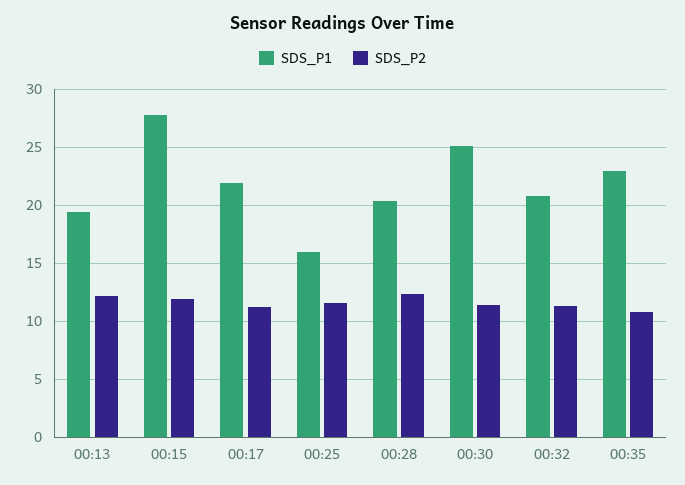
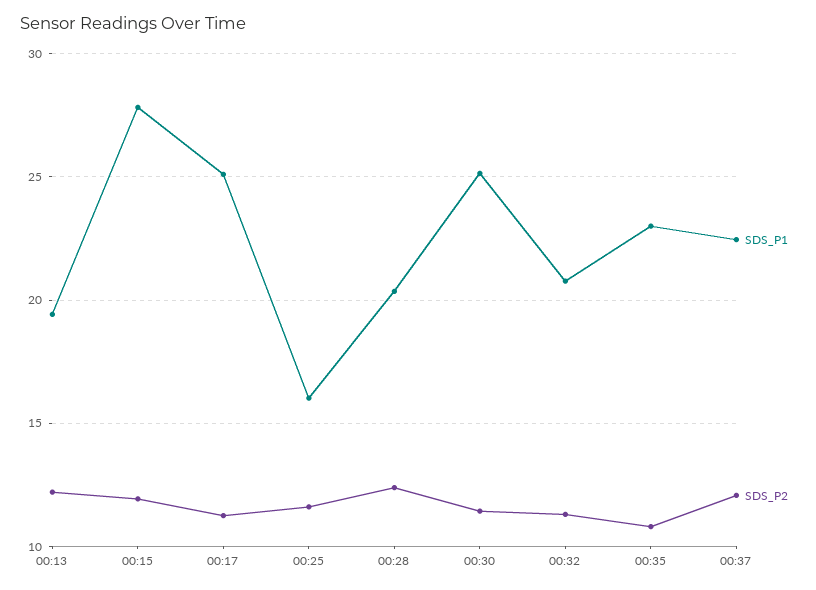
SDS_P1, 00:17: 22 -> 25
SDS_P1, 00:37: none -> 22.5
SDS_P2, 00:37: none -> 12

